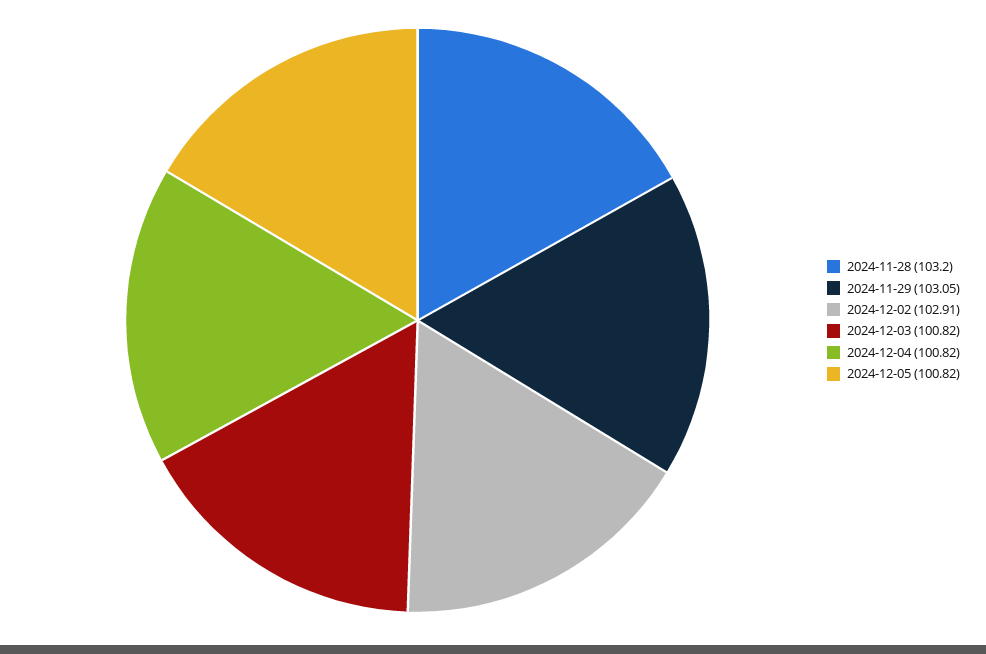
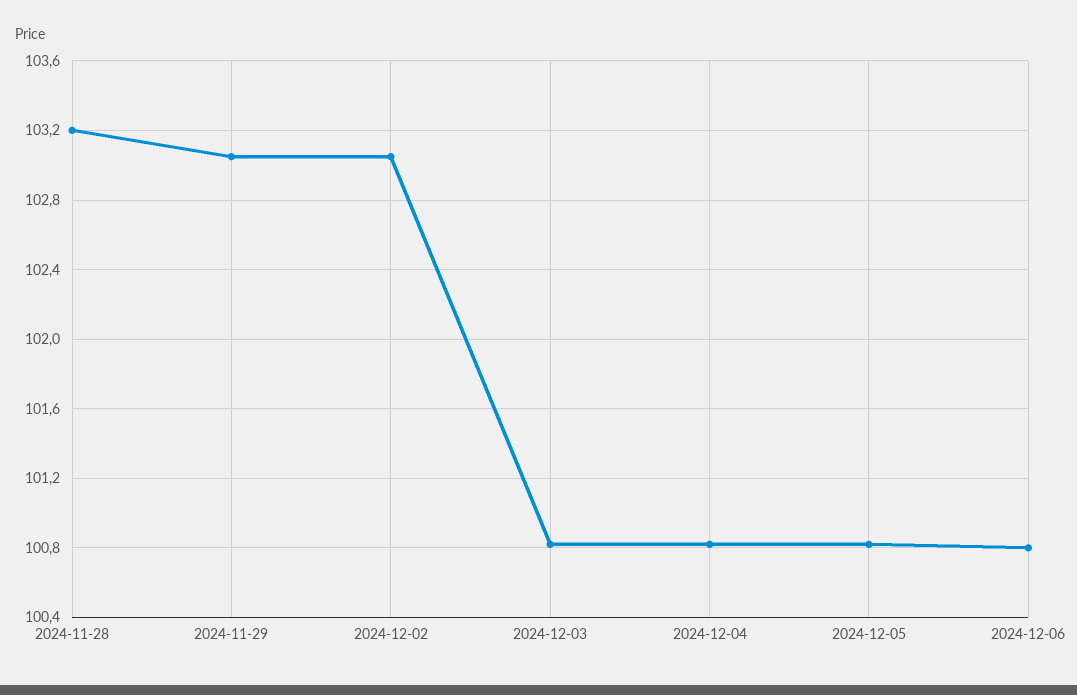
2024-12-02: 102.91 -> 103.05
2024-12-06: none -> 100.8

